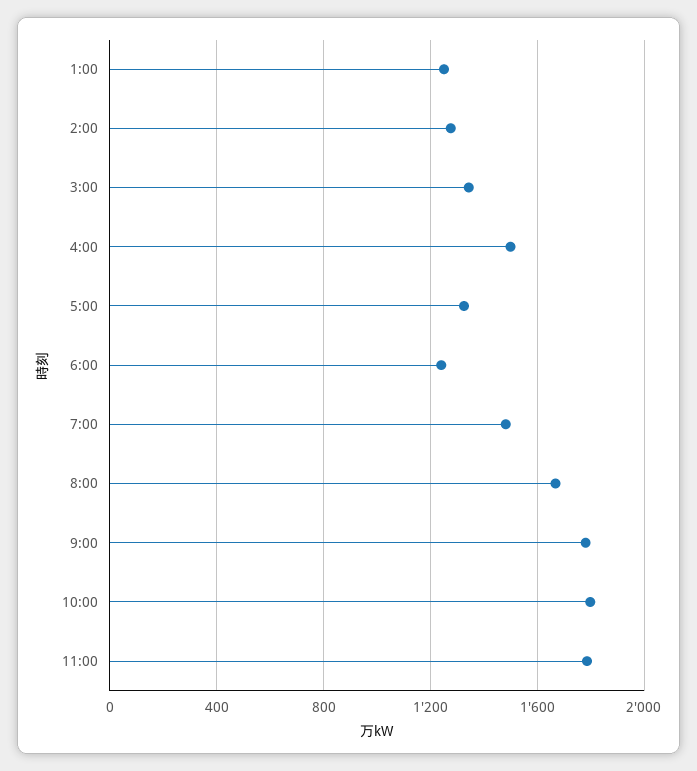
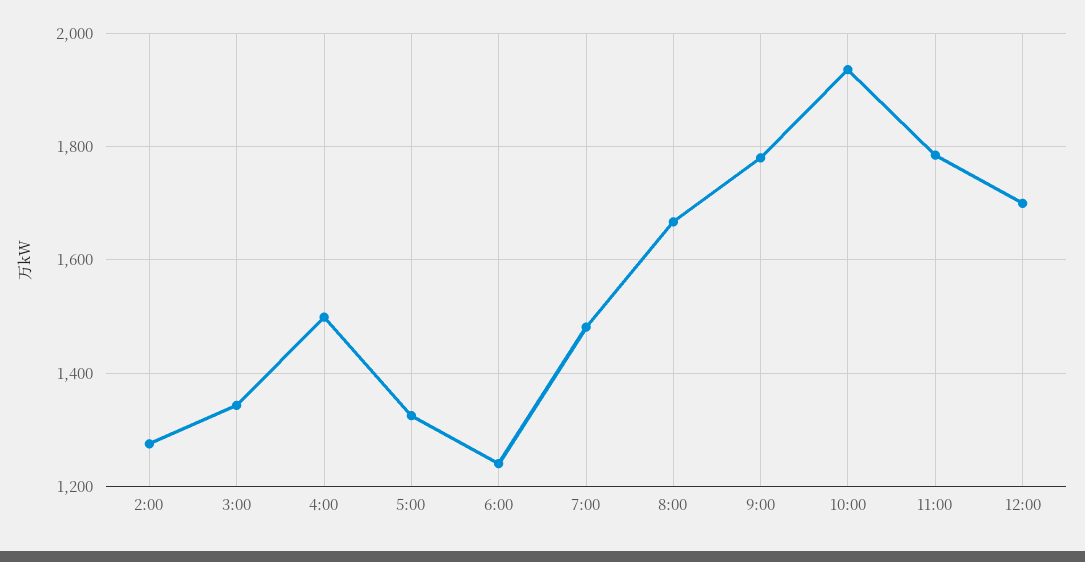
1:00: 1250 -> none
10:00: 1800 -> 1940
12:00: none -> 1700

